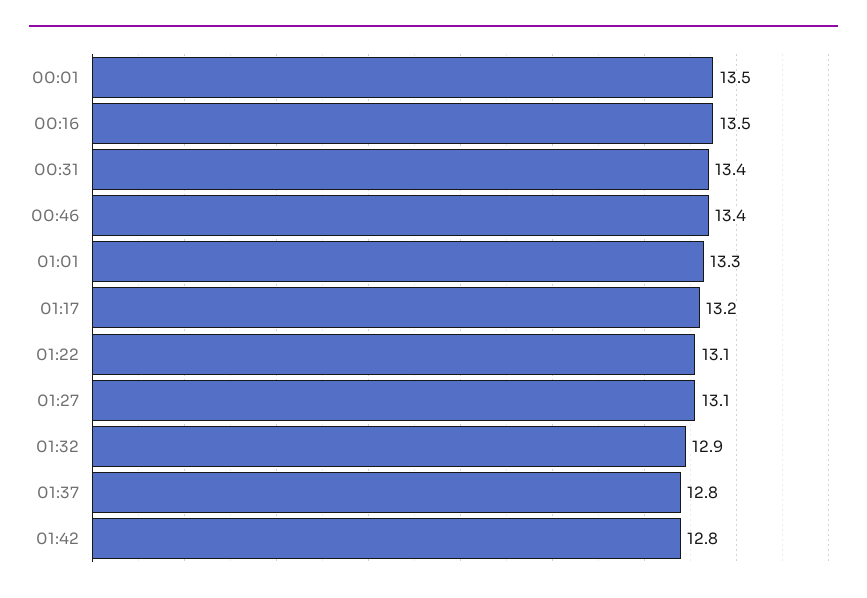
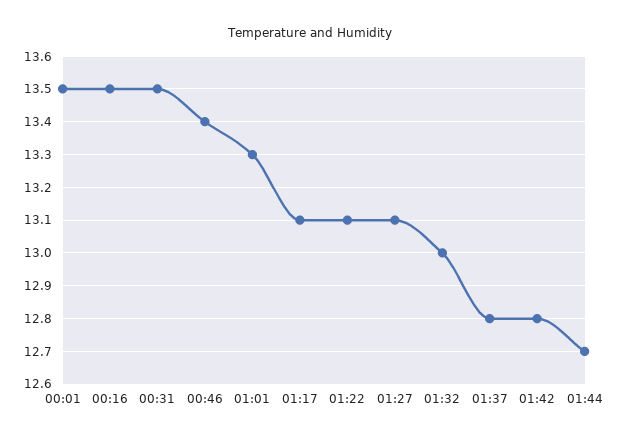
00:31: 13.4 -> 13.5
01:17: 13.2 -> 13.1
01:32: 12.9 -> 13
01:44: none -> 12.7

